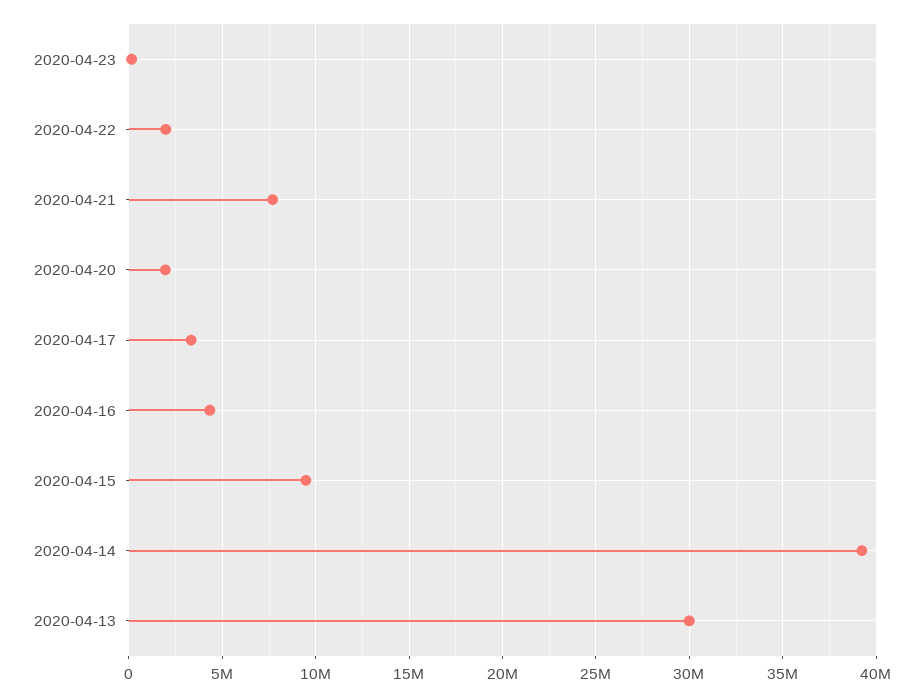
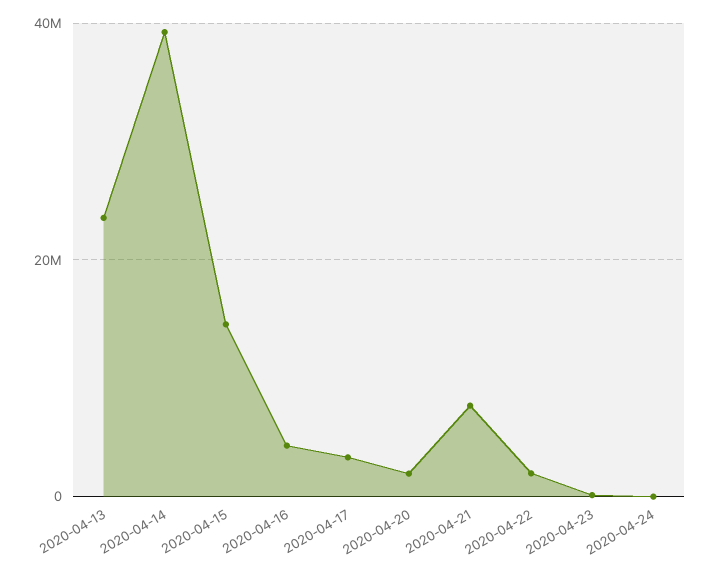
2020-04-15: 9500000 -> 14000000
2020-04-13: 30000000 -> 24000000
2020-04-24: none -> 0

